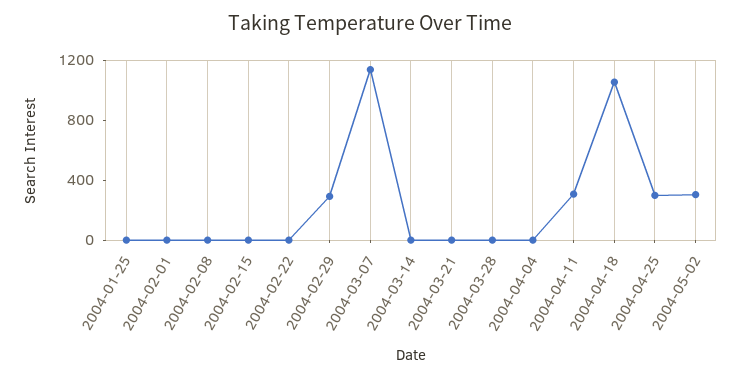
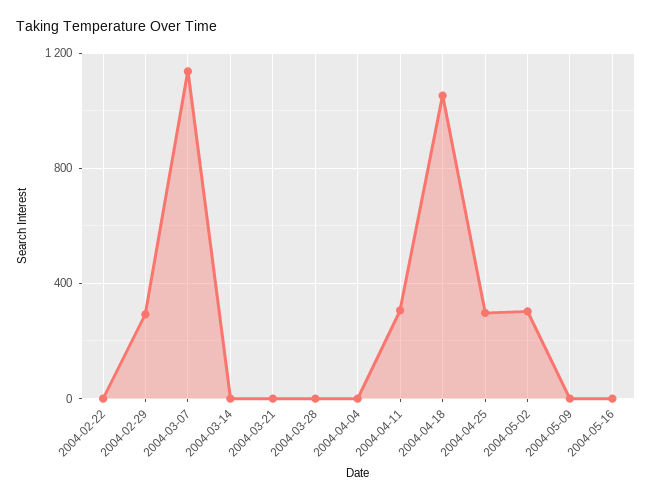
2004-01-25: 0 -> none
2004-02-01: 0 -> none
2004-02-08: 0 -> none
2004-02-15: 0 -> none
2004-05-09: none -> 0
2004-05-16: none -> 0

